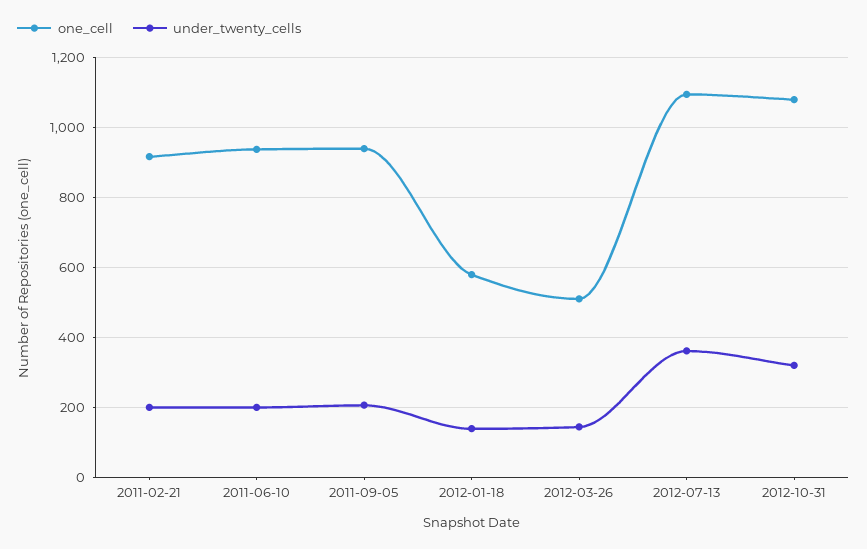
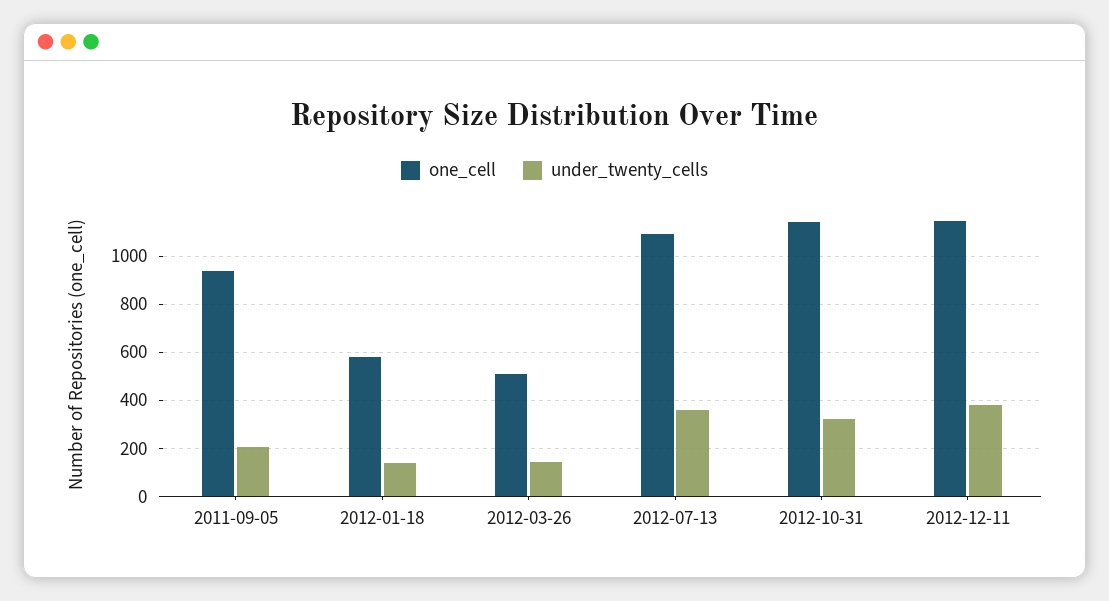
one_cell, 2011-02-21: 920 -> none
under_twenty_cells, 2011-02-21: 200 -> none
one_cell, 2011-06-10: 940 -> none
under_twenty_cells, 2011-06-10: 200 -> none
one_cell, 2012-10-31: 1080 -> 1150
one_cell, 2012-12-11: none -> 1150
under_twenty_cells, 2012-12-11: none -> 375

